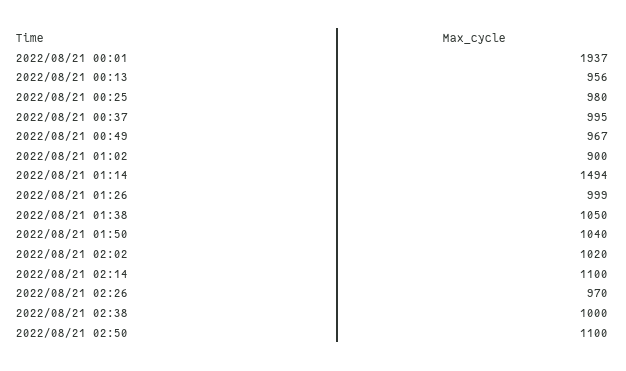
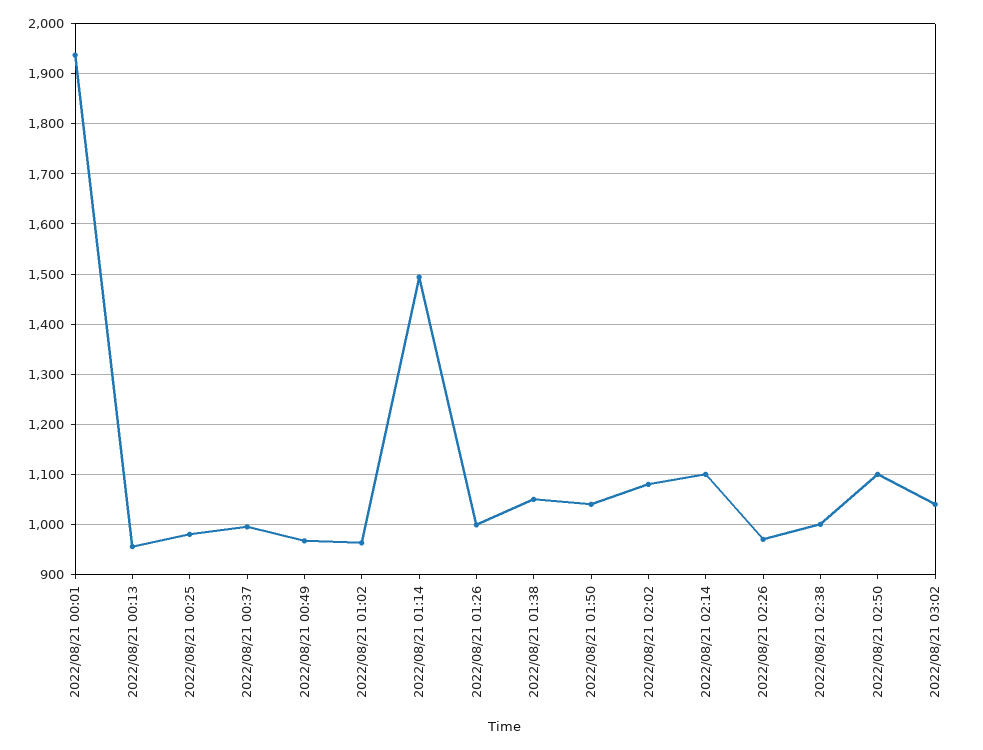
2022/08/21 01:02: 900 -> 960
2022/08/21 02:02: 1020 -> 1080
2022/08/21 03:02: none -> 1040

